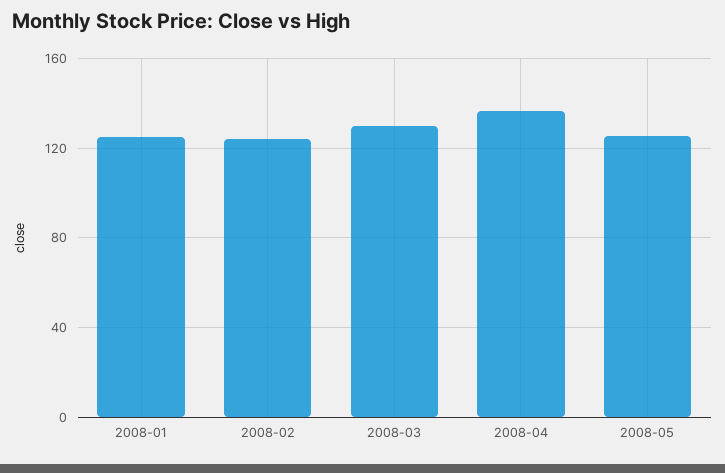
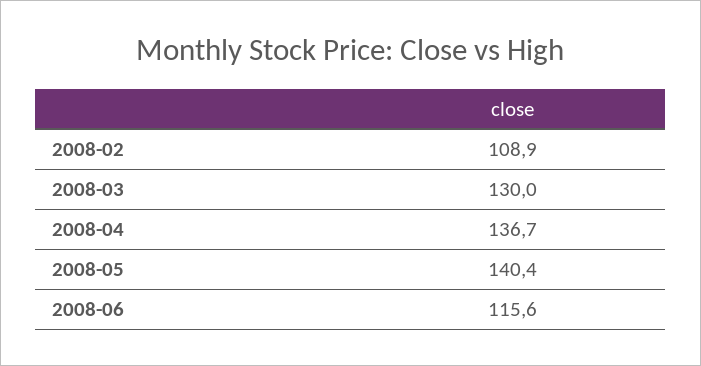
2008-01: 125 -> none
2008-02: 125 -> 108.9
2008-05: 125 -> 140.4
2008-06: none -> 115.6

